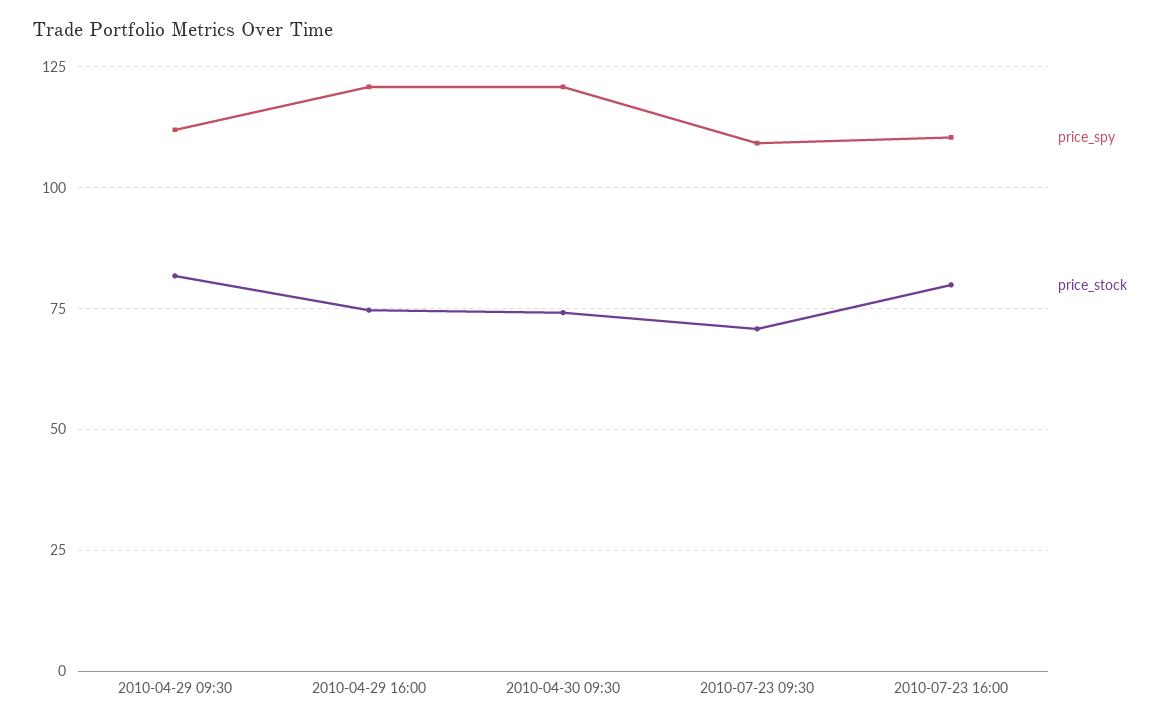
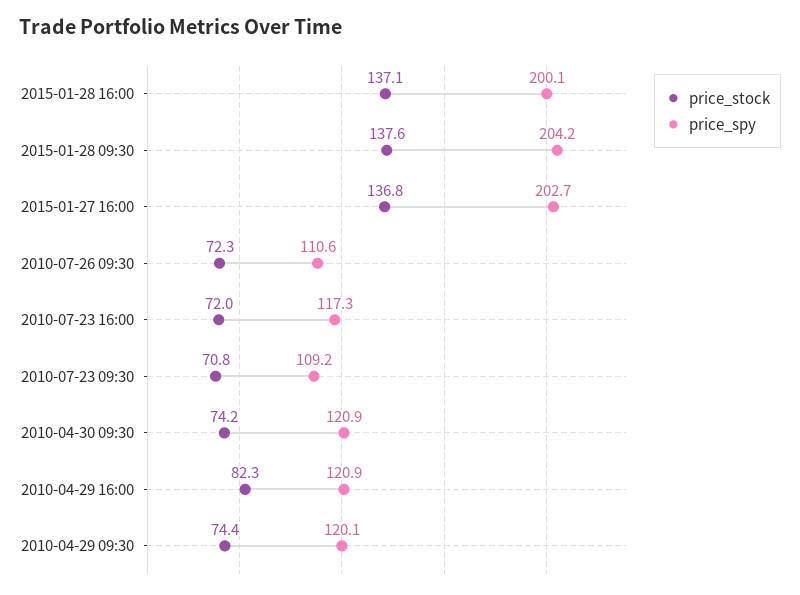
price_spy, 2010-04-29 09:30: 112.5 -> 120.1
price_stock, 2010-04-29 09:30: 82.5 -> 74.4
price_stock, 2010-04-29 16:00: 75 -> 82.3
price_spy, 2010-07-23 16:00: 110 -> 117.3
price_stock, 2010-07-23 16:00: 80 -> 72
price_stock, 2015-01-28 16:00: none -> 137.1
price_spy, 2015-01-28 16:00: none -> 200.1
price_stock, 2015-01-28 09:30: none -> 137.6
price_spy, 2015-01-28 09:30: none -> 204.2
price_stock, 2015-01-27 16:00: none -> 136.8
price_spy, 2015-01-27 16:00: none -> 202.7
price_stock, 2010-07-26 09:30: none -> 72.3
price_spy, 2010-07-26 09:30: none -> 110.6

